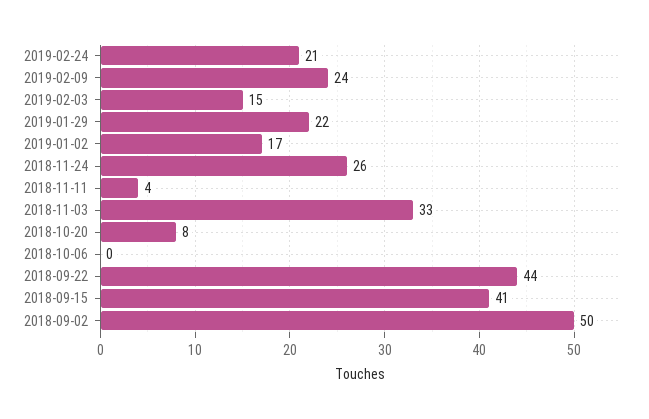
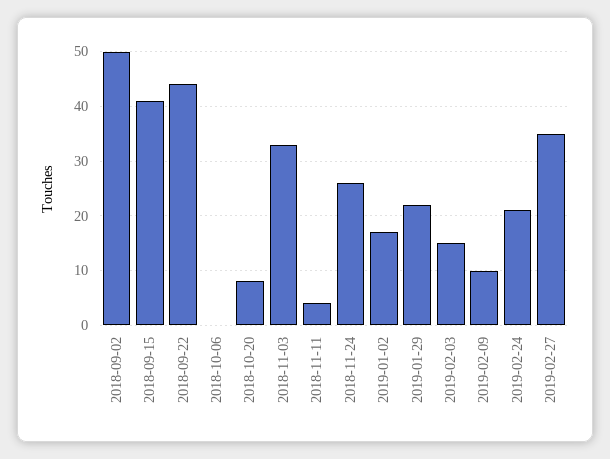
2019-02-09: 24 -> 10
2019-02-27: none -> 35

